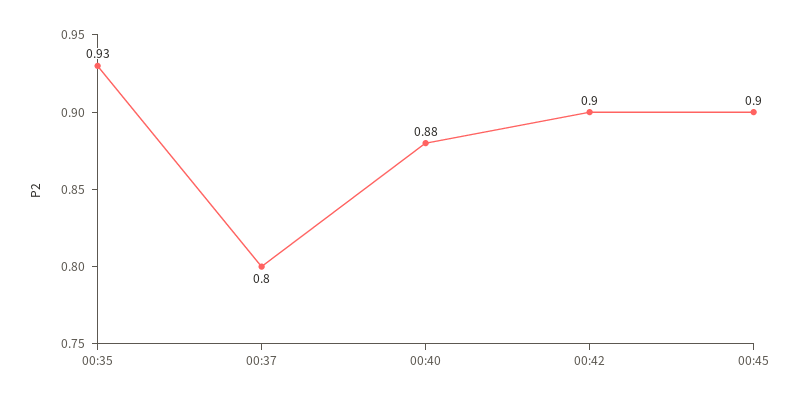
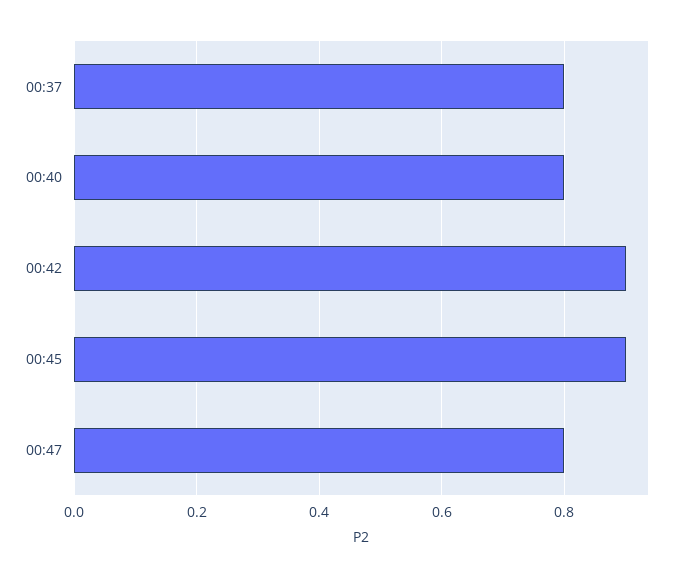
00:35: 0.93 -> none
00:40: 0.88 -> 0.8
00:47: none -> 0.8

